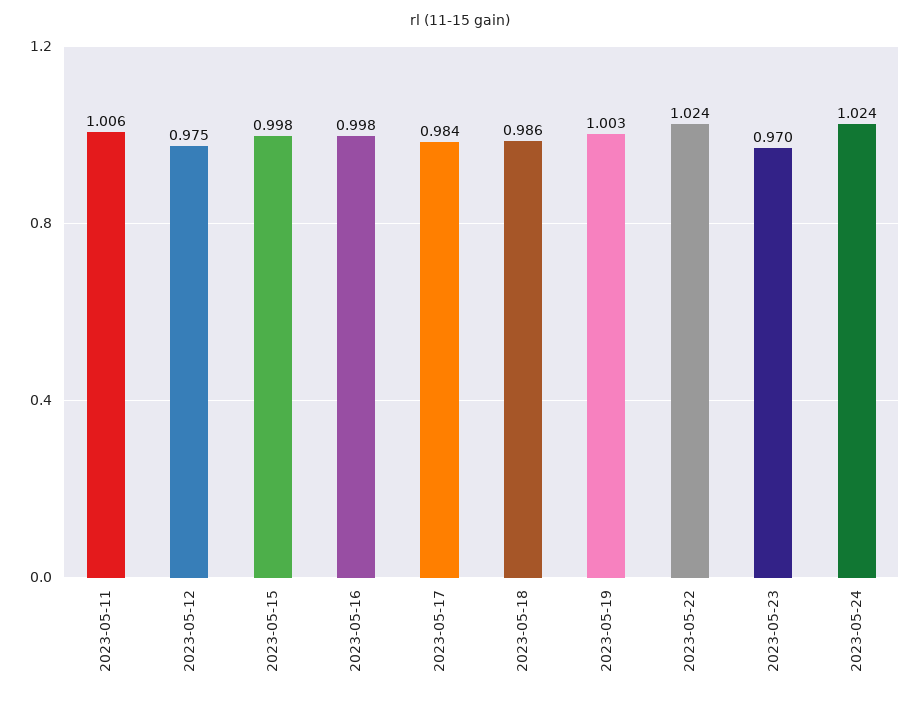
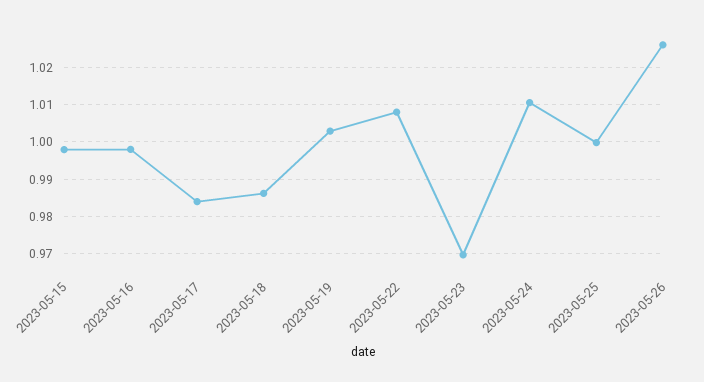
2023-05-11: 1.006 -> none
2023-05-12: 0.975 -> none
2023-05-22: 1.024 -> 1.008
2023-05-24: 1.024 -> 1.01
2023-05-25: none -> 1
2023-05-26: none -> 1.026

